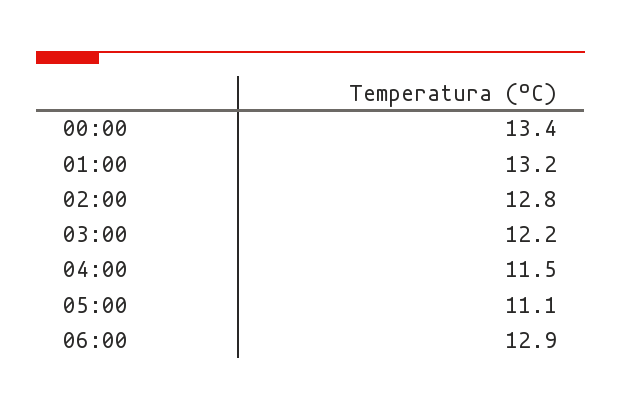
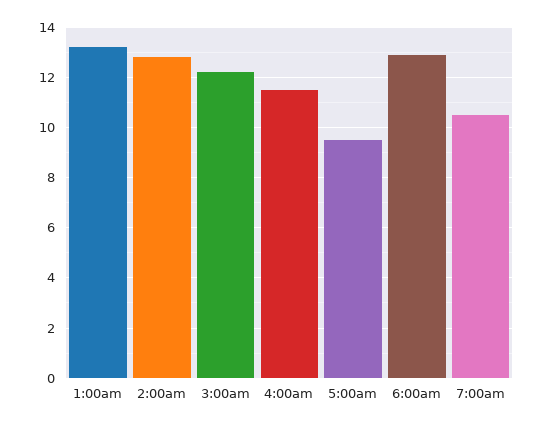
00:00: 13.4 -> none
05:00: 11.1 -> 9.5
7:00am: none -> 10.5

